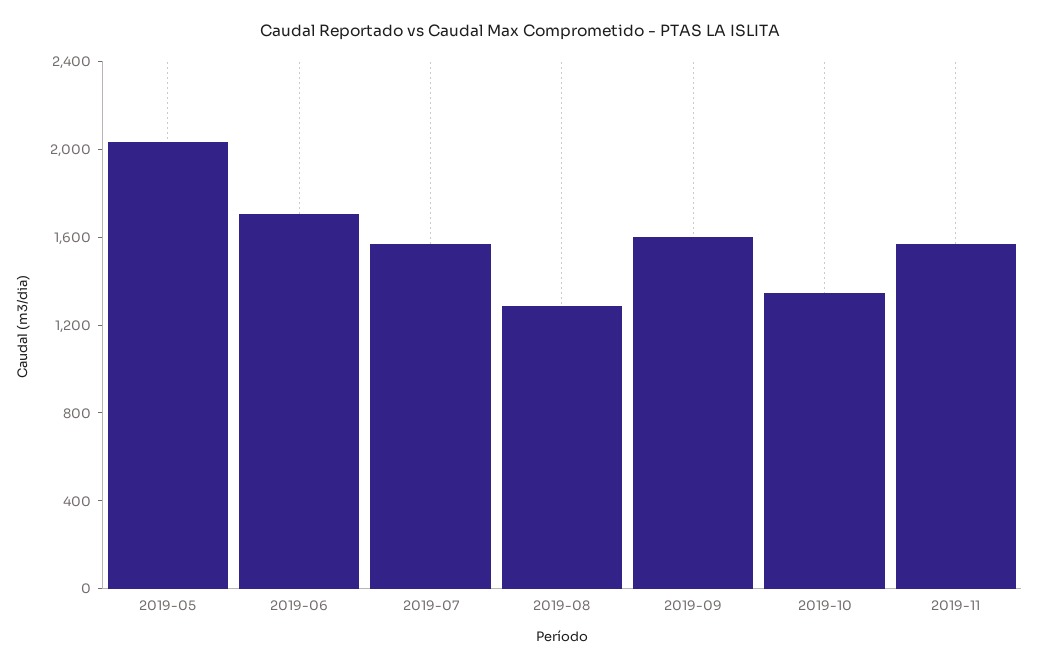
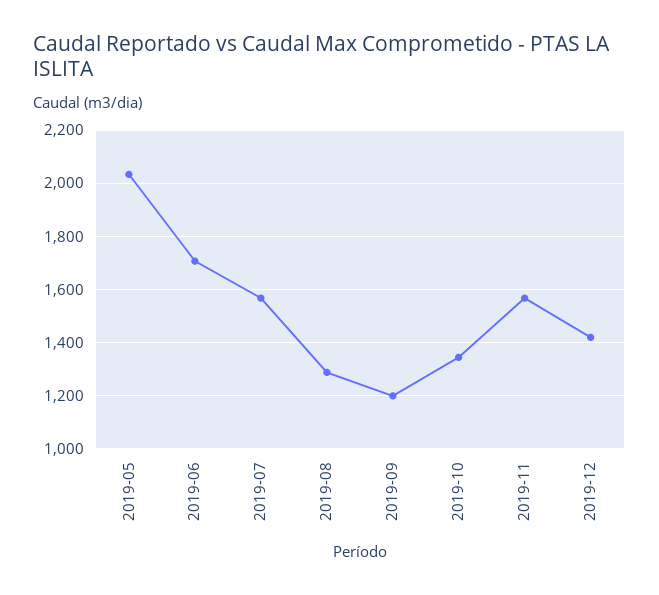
2019-09: 1600 -> 1200
2019-12: none -> 1425

